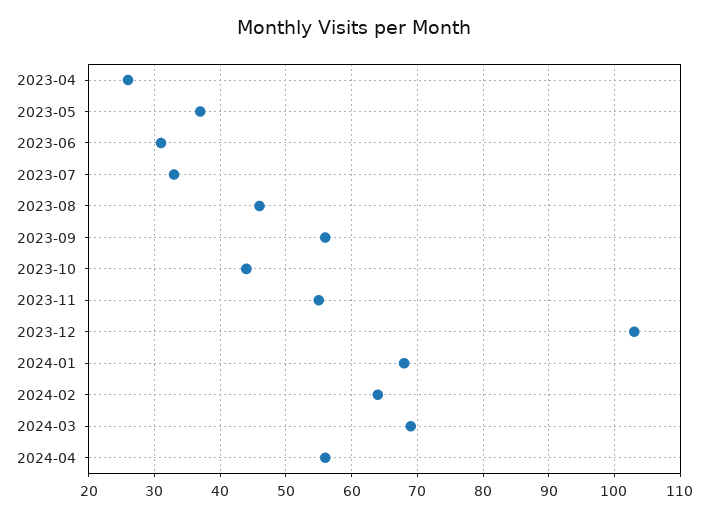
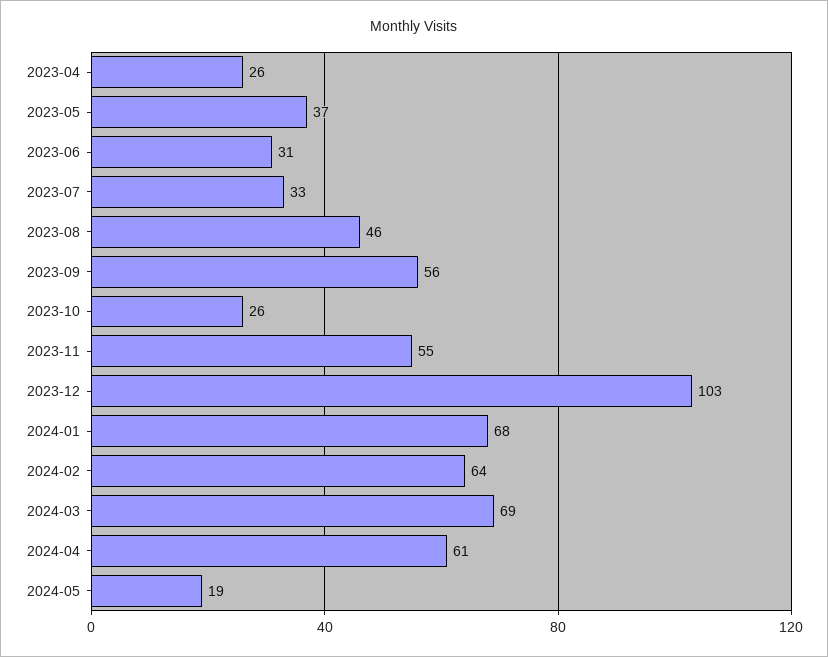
2023-10: 44 -> 26
2024-04: 56 -> 61
2024-05: none -> 19

